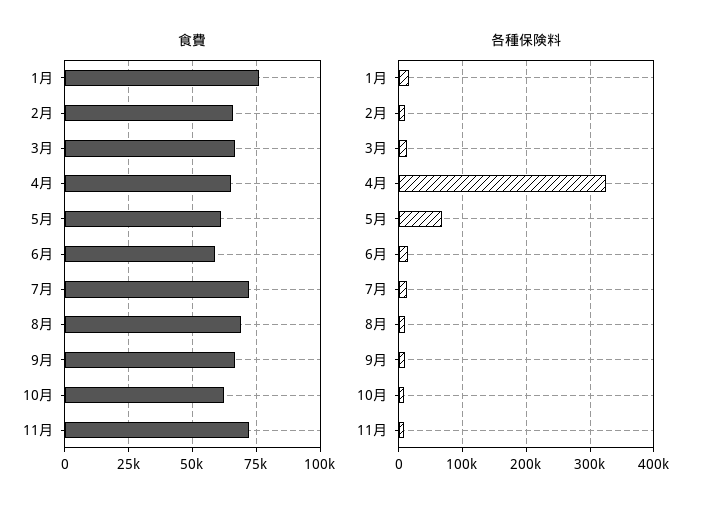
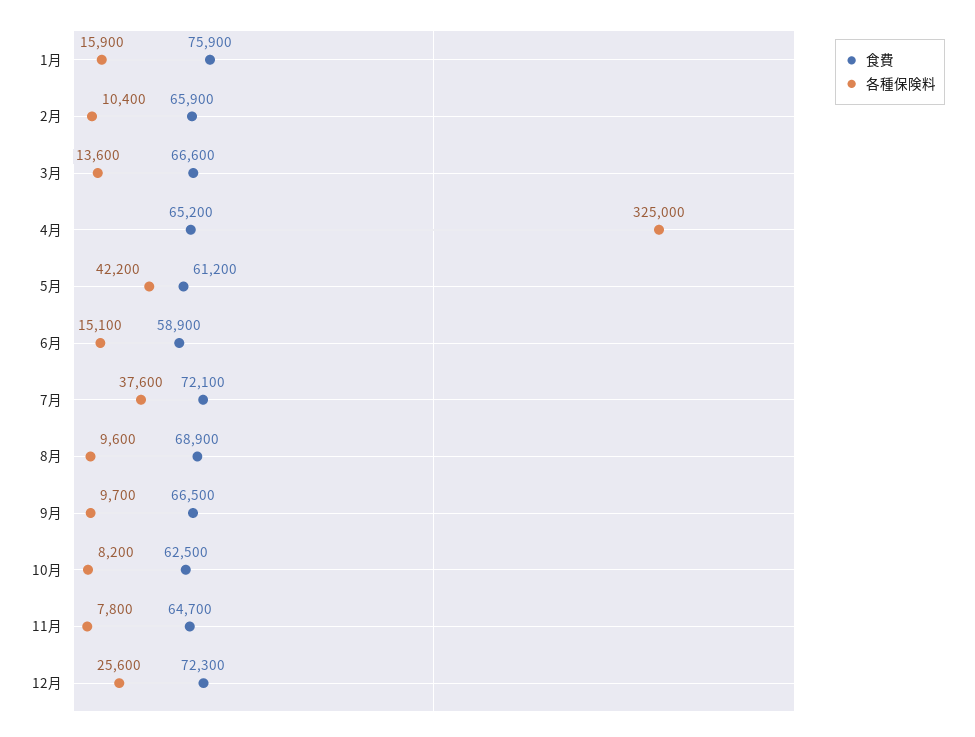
食費, 11月: 72500 -> 64700
各種保険料, 5月: 70000 -> 42200
各種保険料, 7月: 10000 -> 37600
食費, 12月: none -> 72300
各種保険料, 12月: none -> 25600

